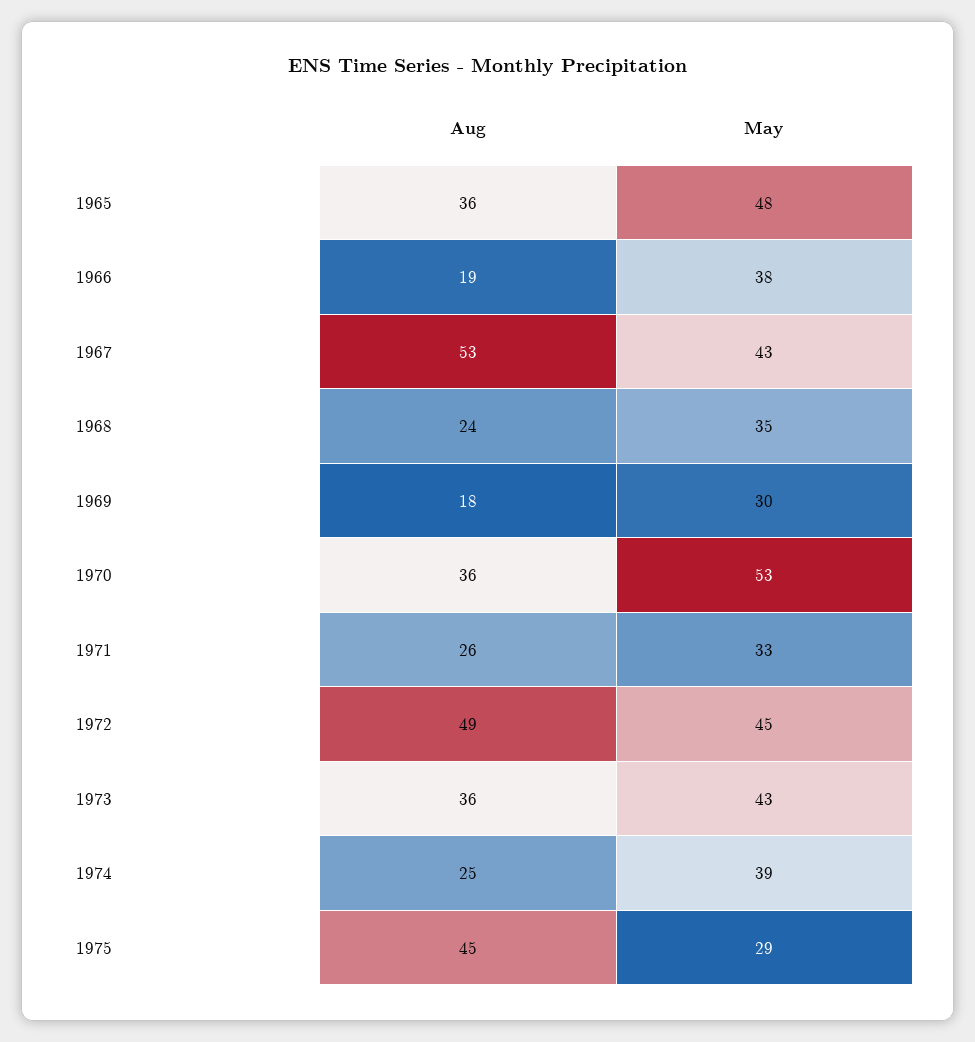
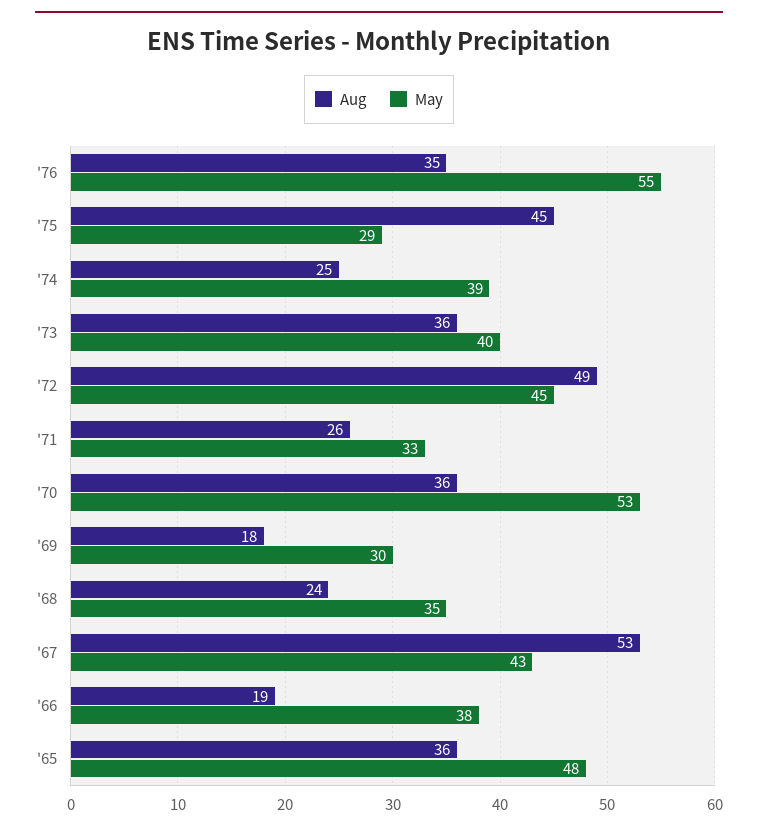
May, 1973: 43 -> 40
Aug, '76: none -> 35
May, '76: none -> 55

